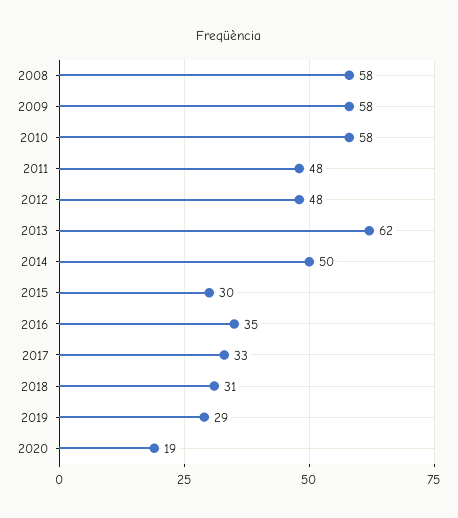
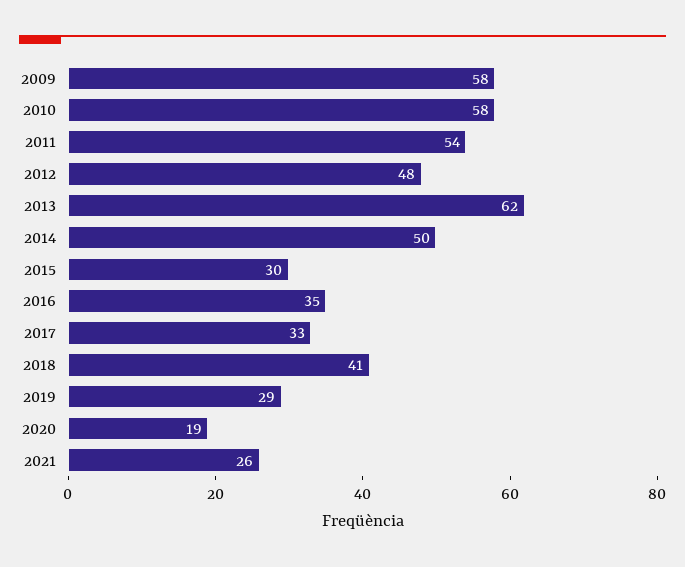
2008: 58 -> none
2011: 48 -> 54
2018: 31 -> 41
2021: none -> 26

